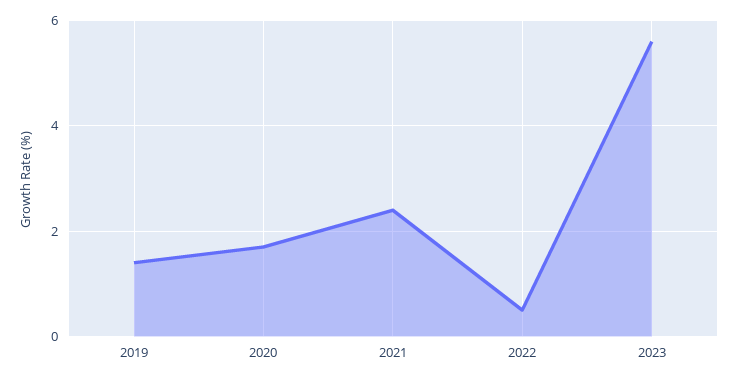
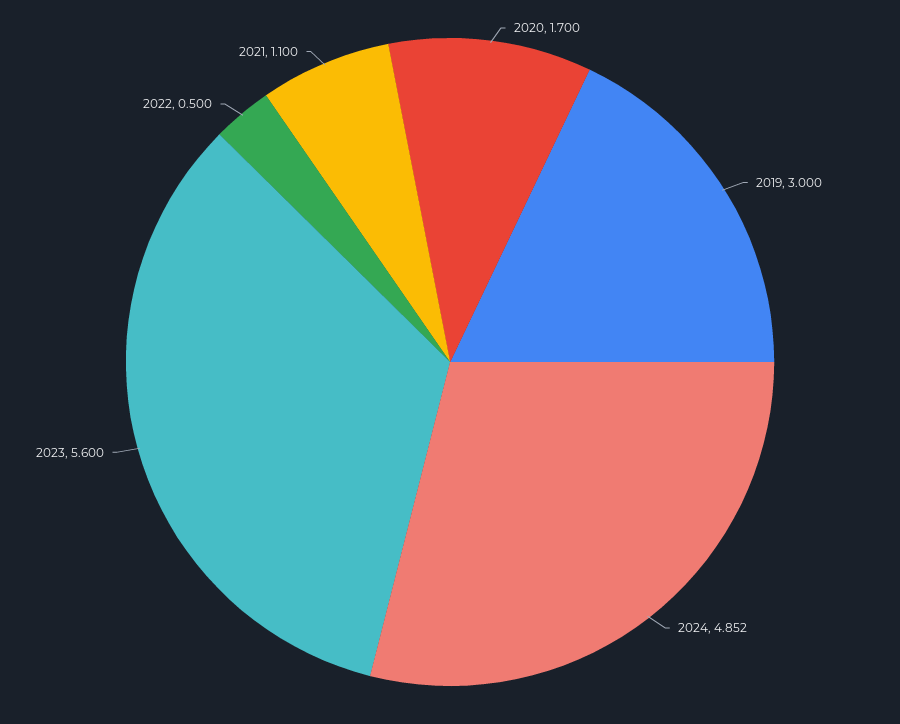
2019: 1.5 -> 3
2021: 2.5 -> 1.1
2024: none -> 4.852

